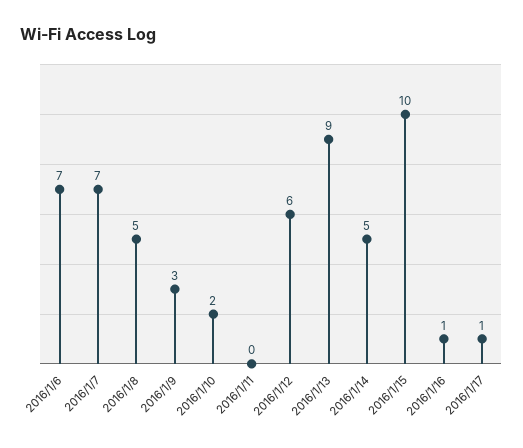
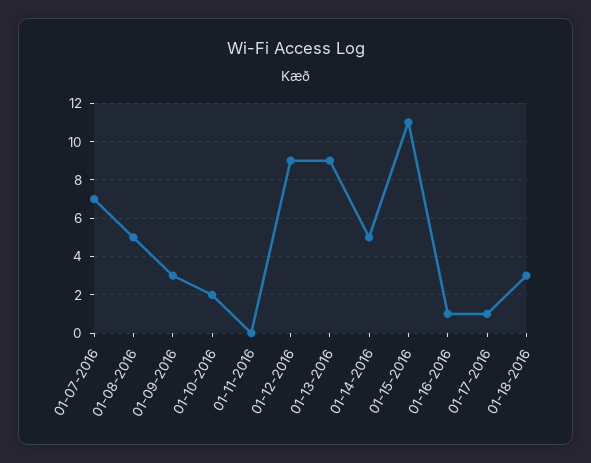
2016/1/6: 7 -> none
2016/1/12: 6 -> 9
2016/1/15: 10 -> 11
01-18-2016: none -> 3

